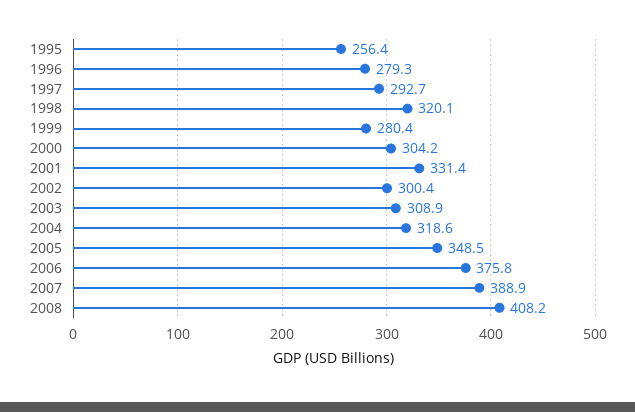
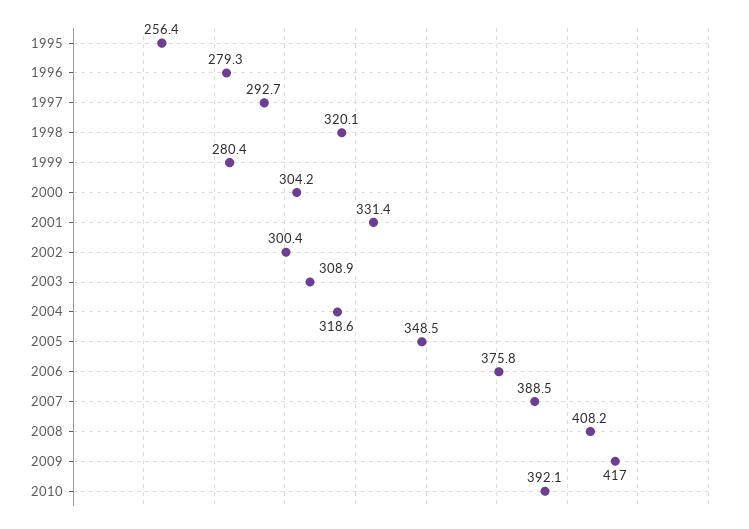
2007: 388.9 -> 388.5
2009: none -> 417
2010: none -> 392.1

